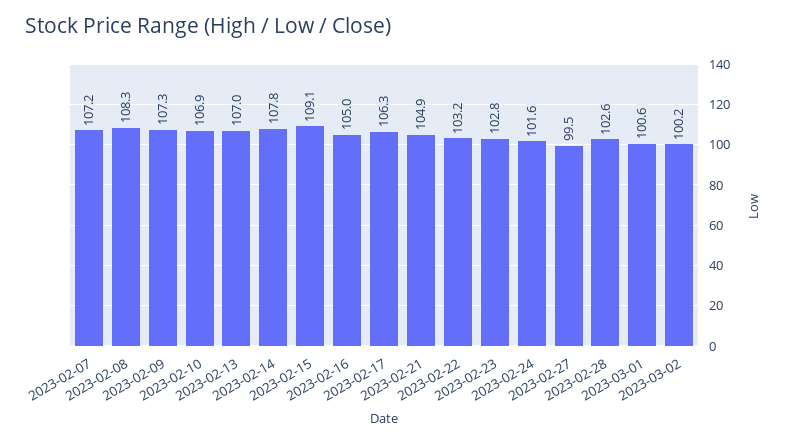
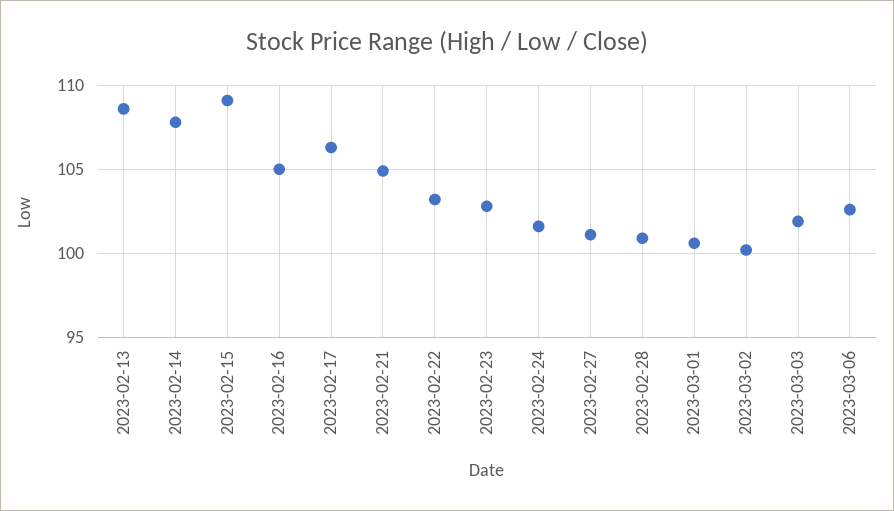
2023-02-07: 107.2 -> none
2023-02-08: 108.3 -> none
2023-02-09: 107.3 -> none
2023-02-10: 106.9 -> none
2023-02-13: 107 -> 108.5
2023-02-27: 99.5 -> 101
2023-02-28: 102.6 -> 101
2023-03-03: none -> 102
2023-03-06: none -> 102.5

